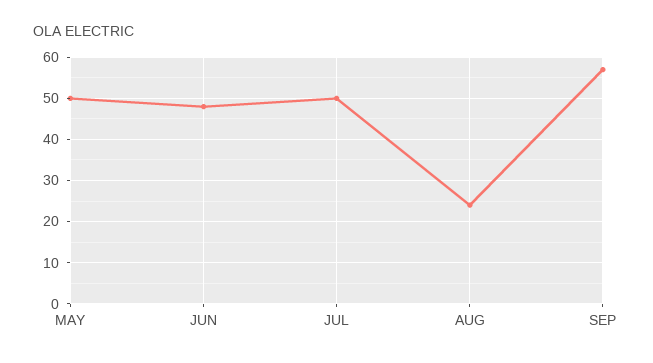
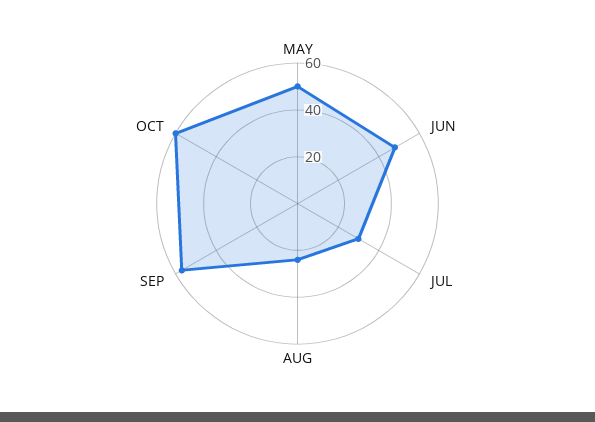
JUL: 50 -> 30
OCT: none -> 60

